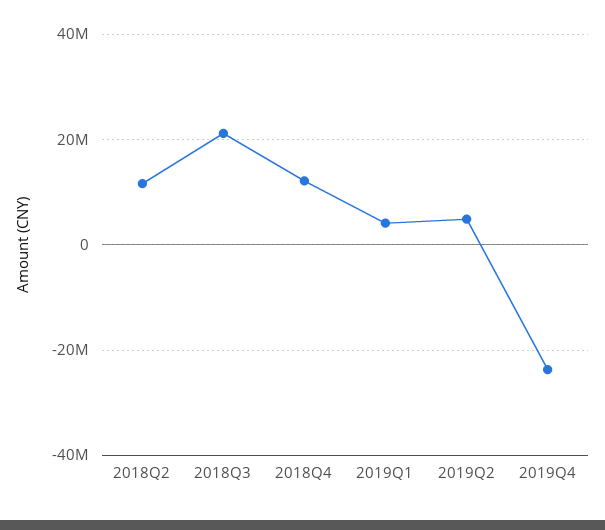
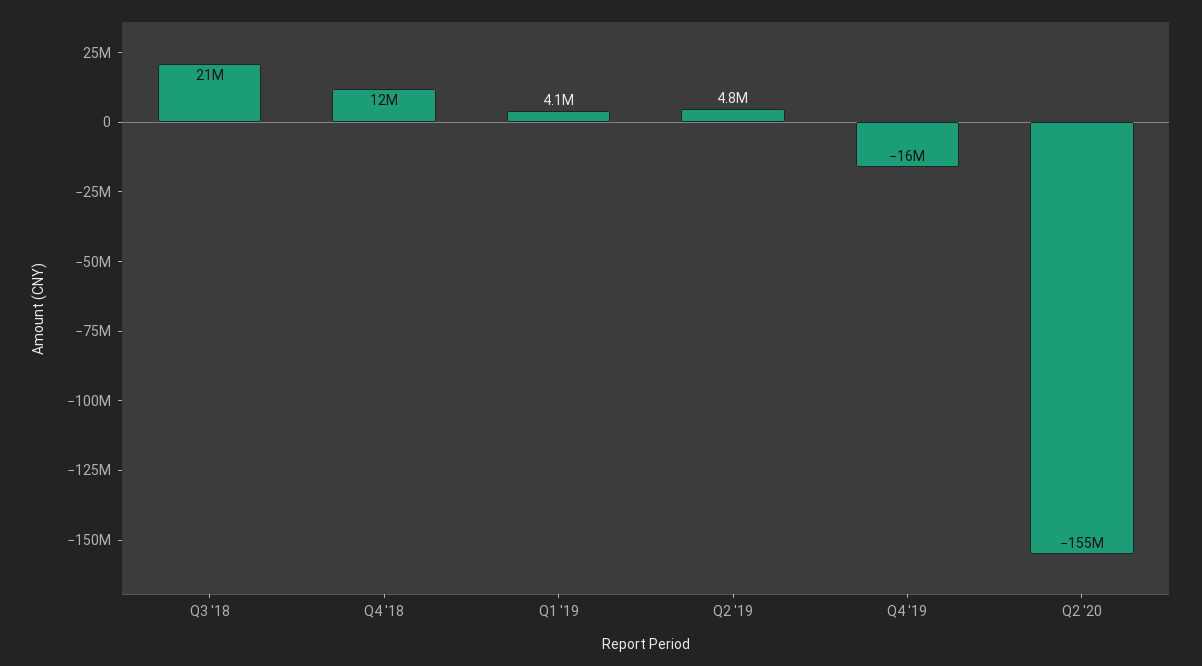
2018Q2: 12000000 -> none
2019Q4: -24000000 -> -16000000
Q2 '20: none -> -155000000

